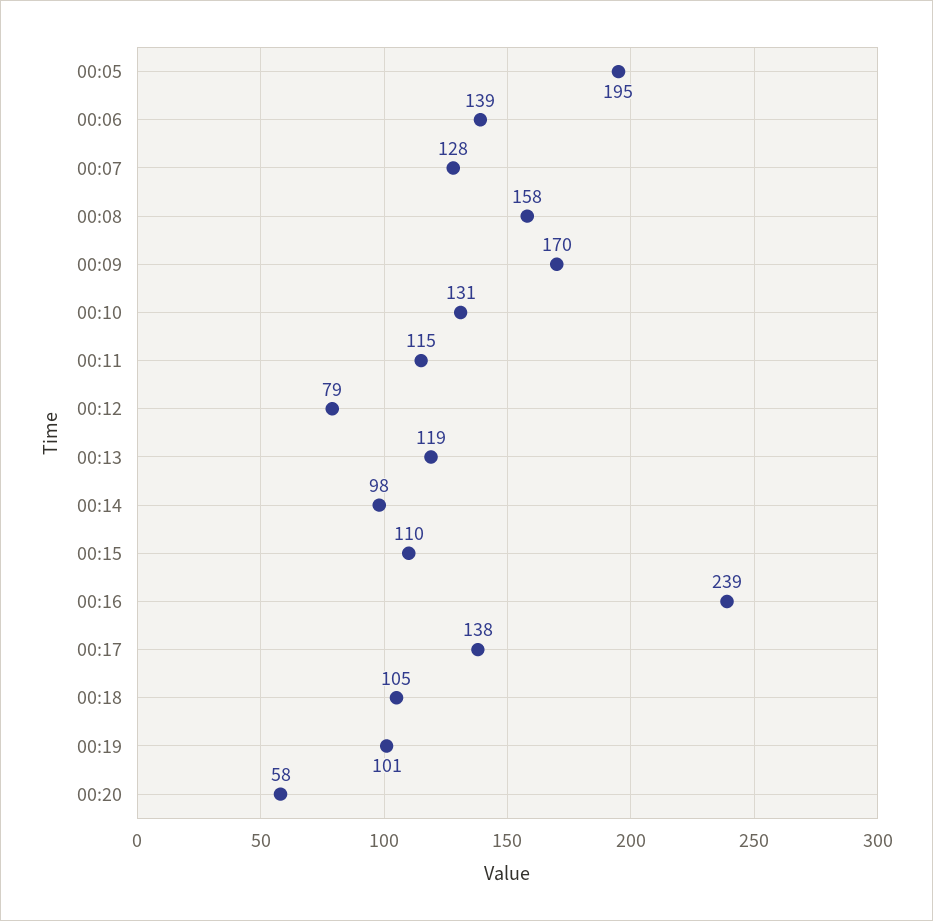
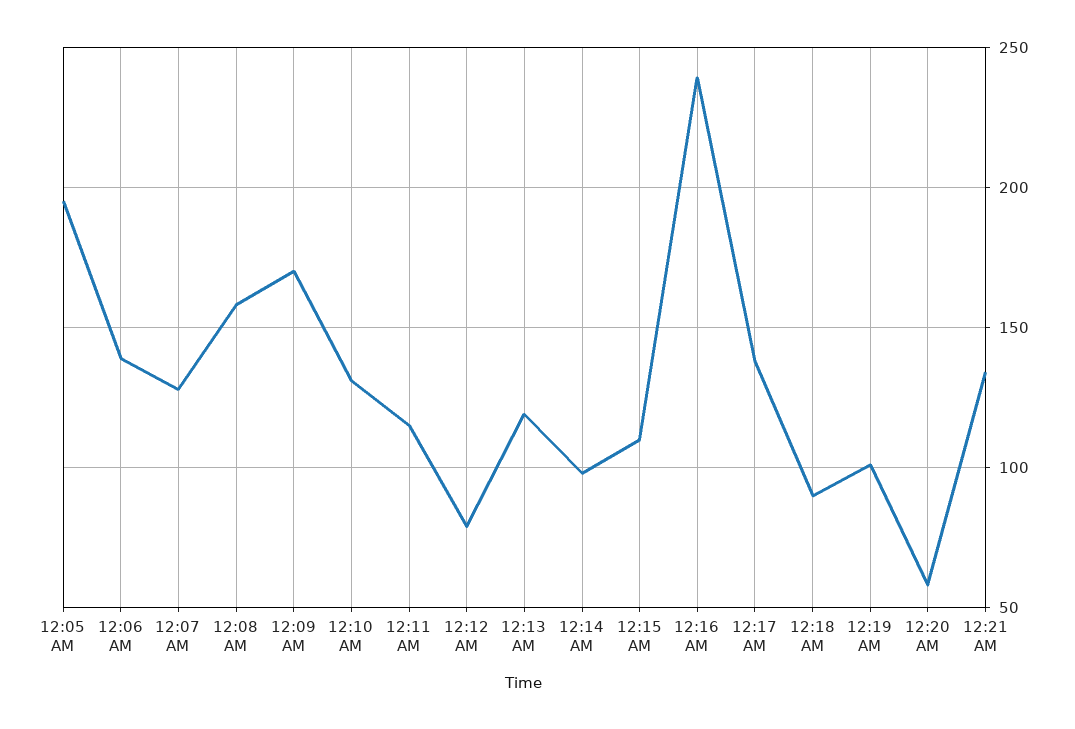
00:18: 105 -> 90
12:21 AM: none -> 135

